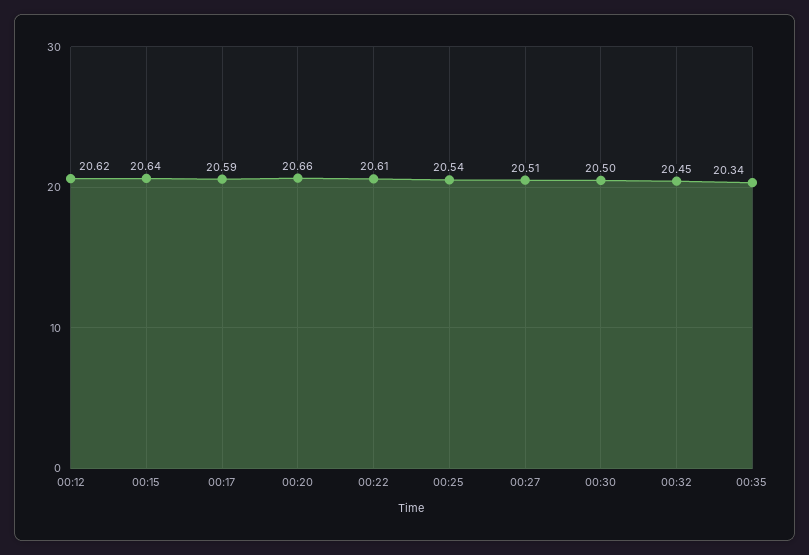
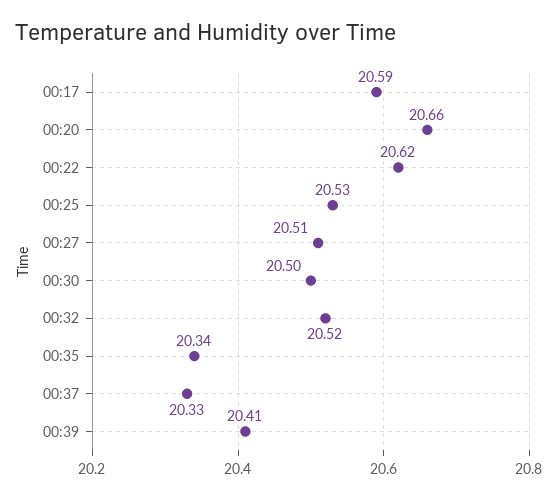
00:12: 20.62 -> none
00:15: 20.64 -> none
00:22: 20.61 -> 20.62
00:25: 20.54 -> 20.53
00:32: 20.45 -> 20.52
00:37: none -> 20.33
00:39: none -> 20.41

